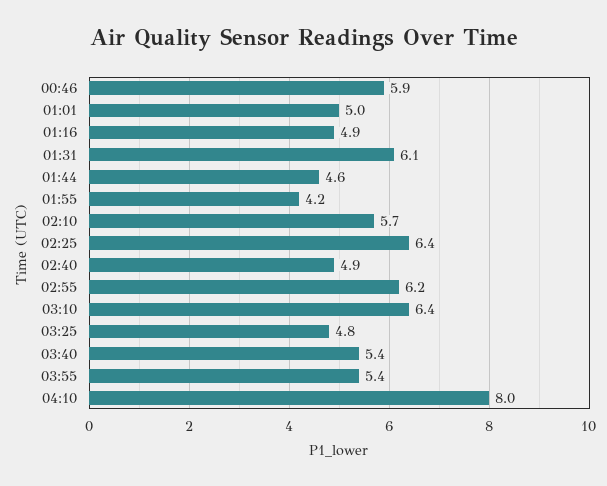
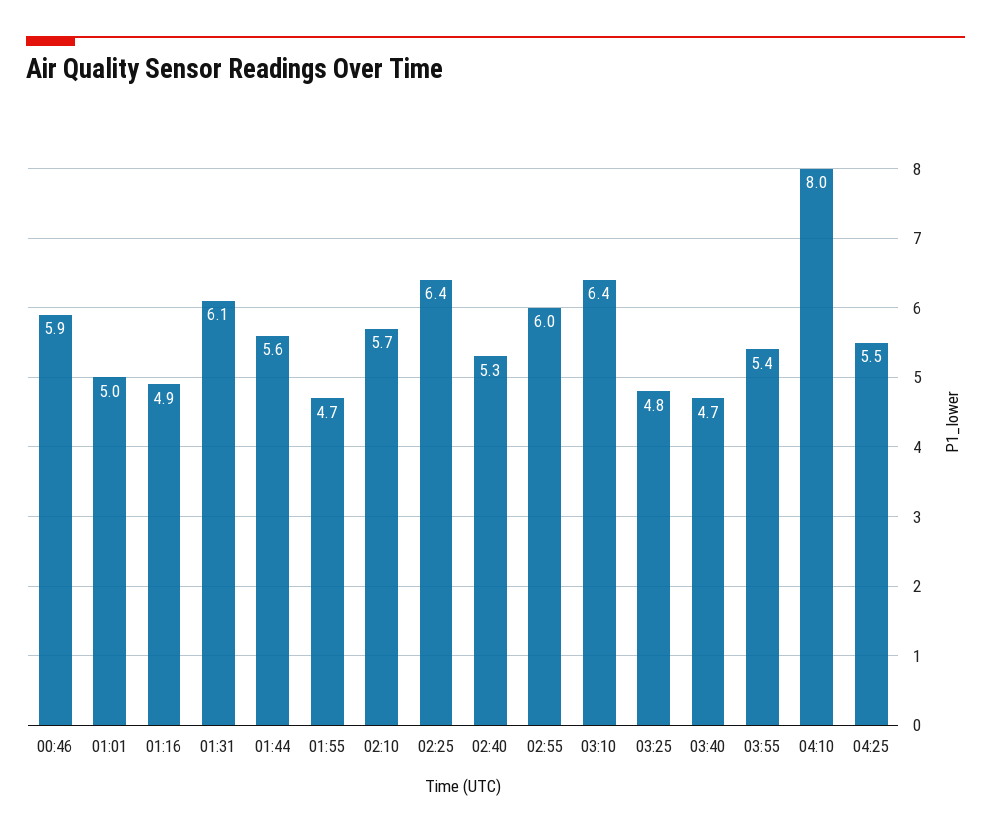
01:44: 4.6 -> 5.6
01:55: 4.2 -> 4.7
02:40: 4.9 -> 5.3
02:55: 6.2 -> 6
03:40: 5.4 -> 4.7
04:25: none -> 5.5

